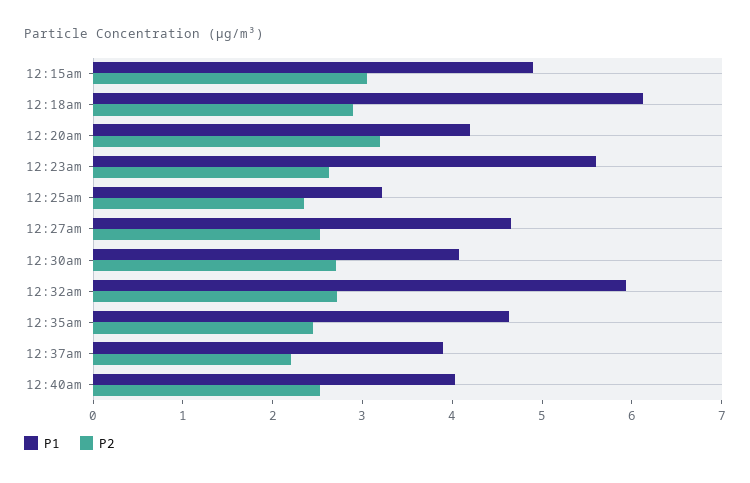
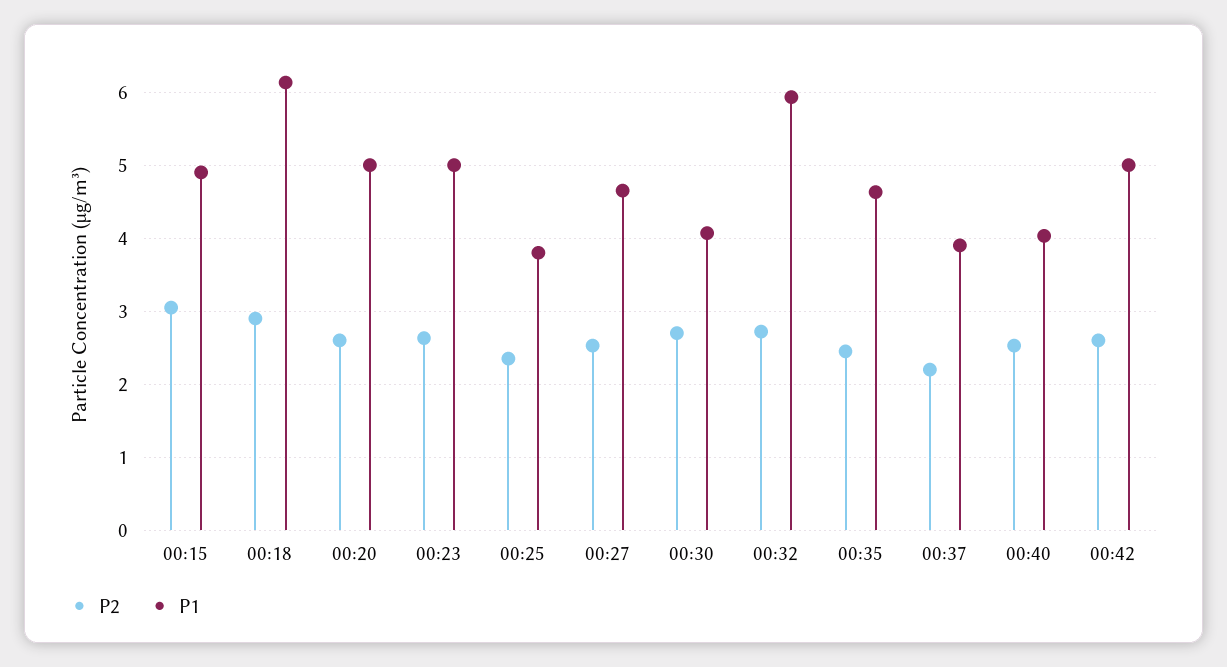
P1, 12:20am: 4.2 -> 5
P2, 12:20am: 3.2 -> 2.6
P1, 12:23am: 5.6 -> 5
P1, 12:25am: 3.2 -> 3.8
P2, 00:42: none -> 2.6
P1, 00:42: none -> 5

